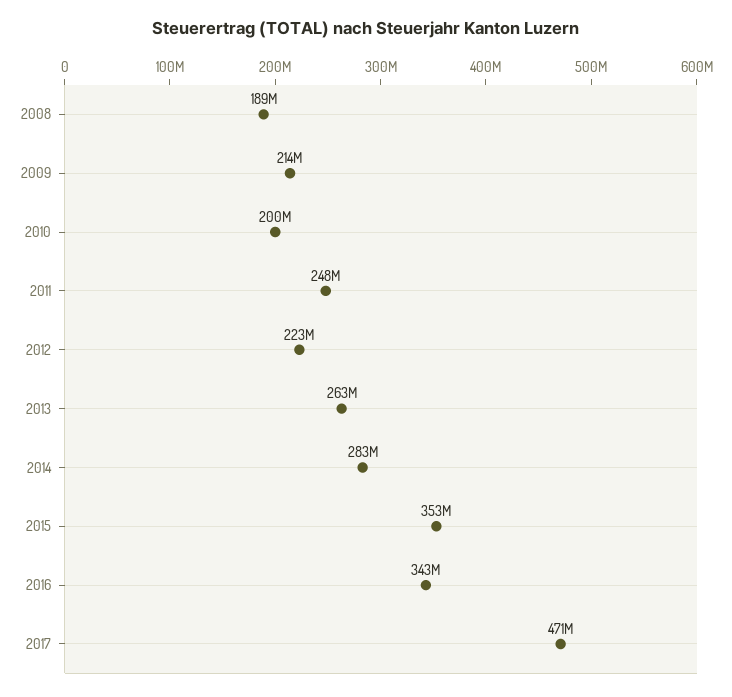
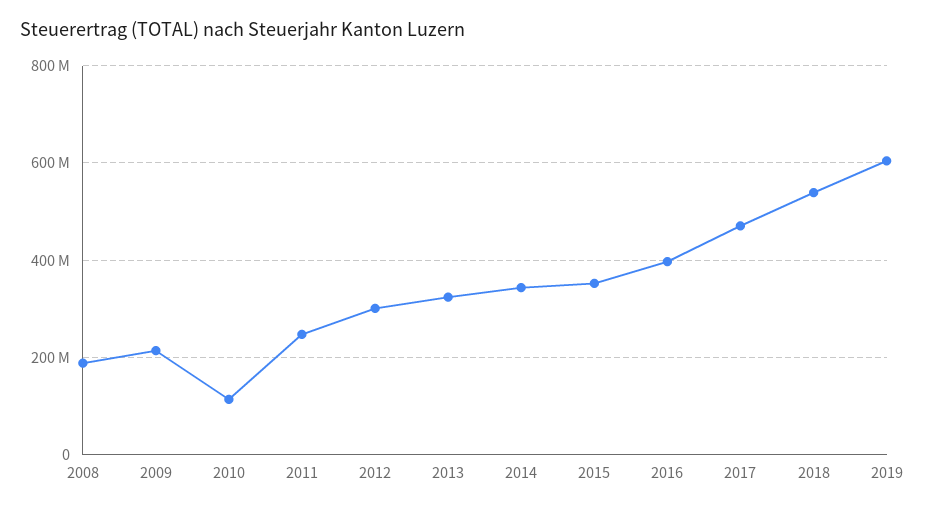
2010: 200000000 -> 120000000
2012: 223000000 -> 300000000
2013: 263000000 -> 320000000
2014: 283000000 -> 340000000
2016: 343000000 -> 400000000
2018: none -> 540000000
2019: none -> 600000000

